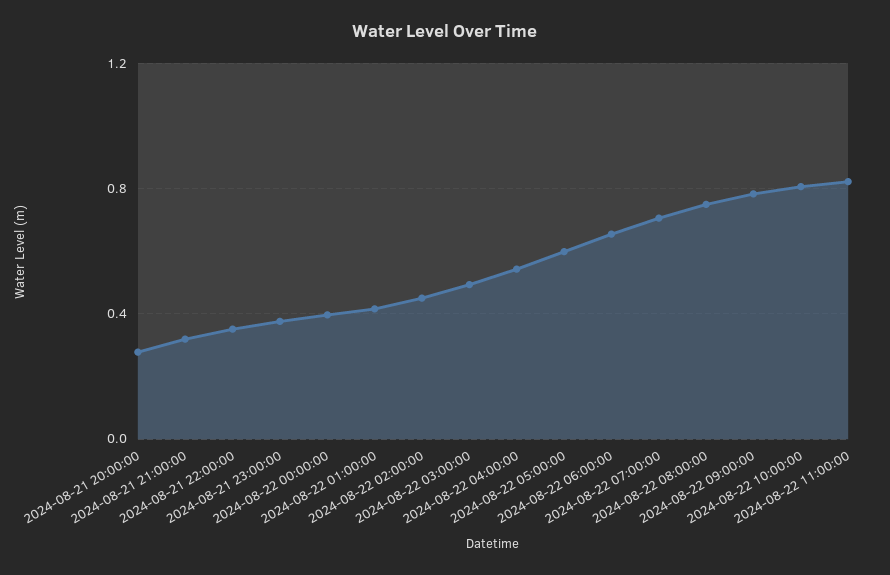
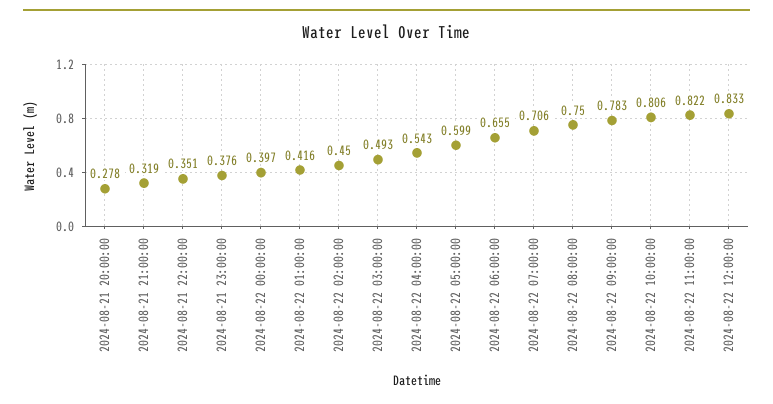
2024-08-22 12:00:00: none -> 0.833

